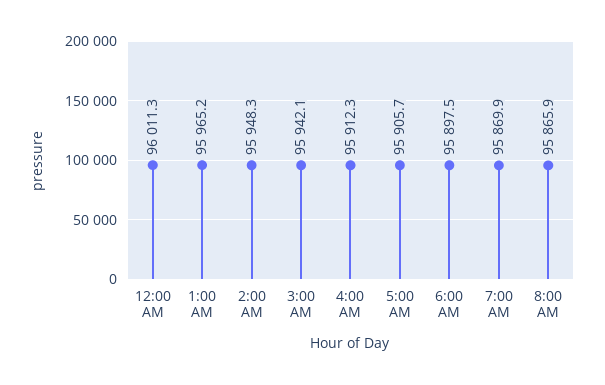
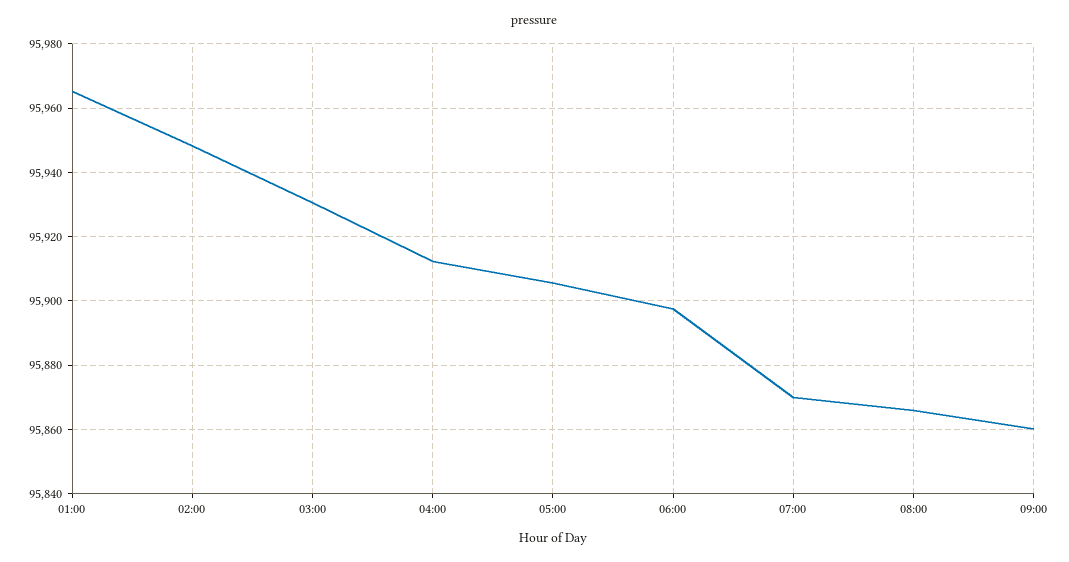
12:00 AM: 96011.3 -> none
3:00 AM: 95942.1 -> 95930
09:00: none -> 95860

